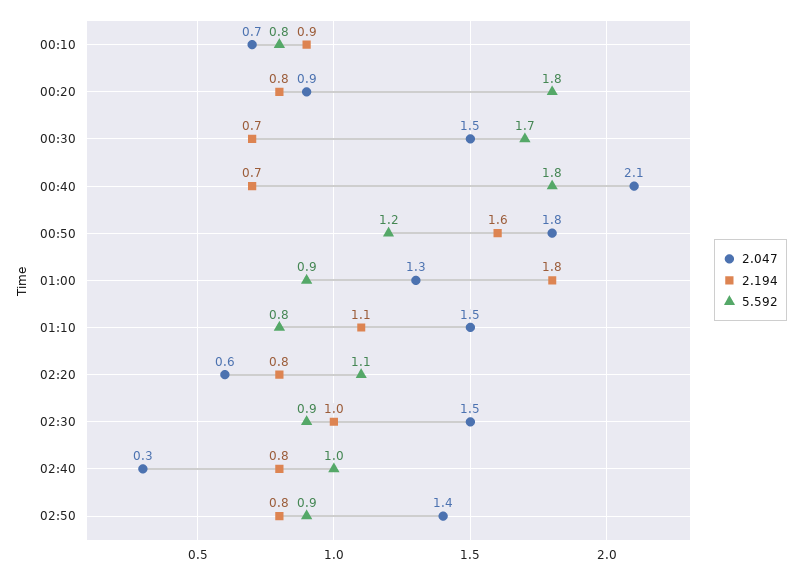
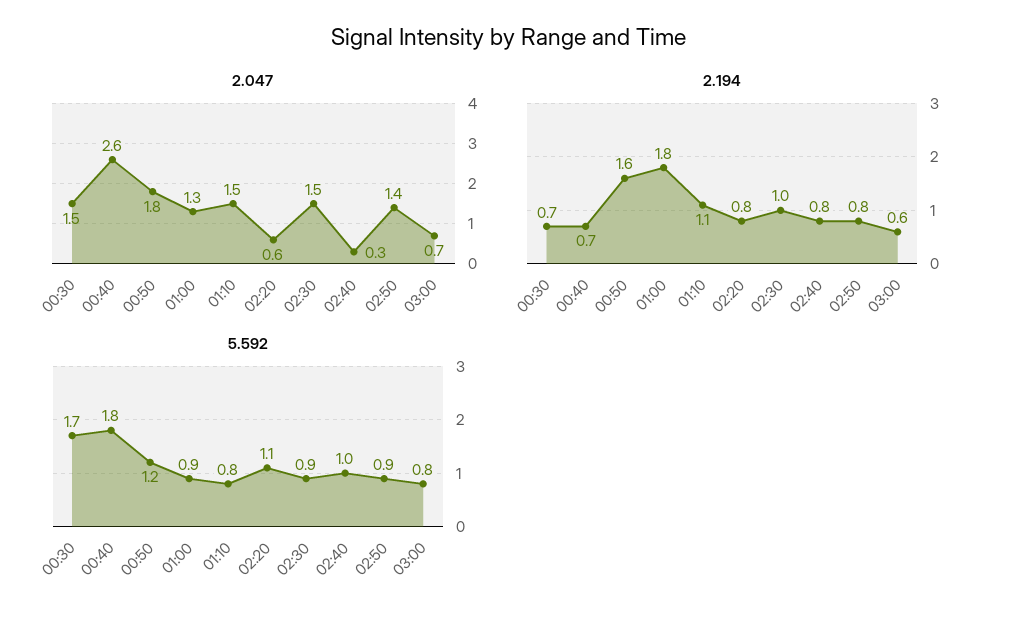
2.047, 00:10: 0.7 -> none
2.194, 00:10: 0.9 -> none
5.592, 00:10: 0.8 -> none
2.047, 00:20: 0.9 -> none
2.194, 00:20: 0.8 -> none
5.592, 00:20: 1.8 -> none
2.047, 00:40: 2.1 -> 2.6
2.047, 03:00: none -> 0.7
2.194, 03:00: none -> 0.6
5.592, 03:00: none -> 0.8

